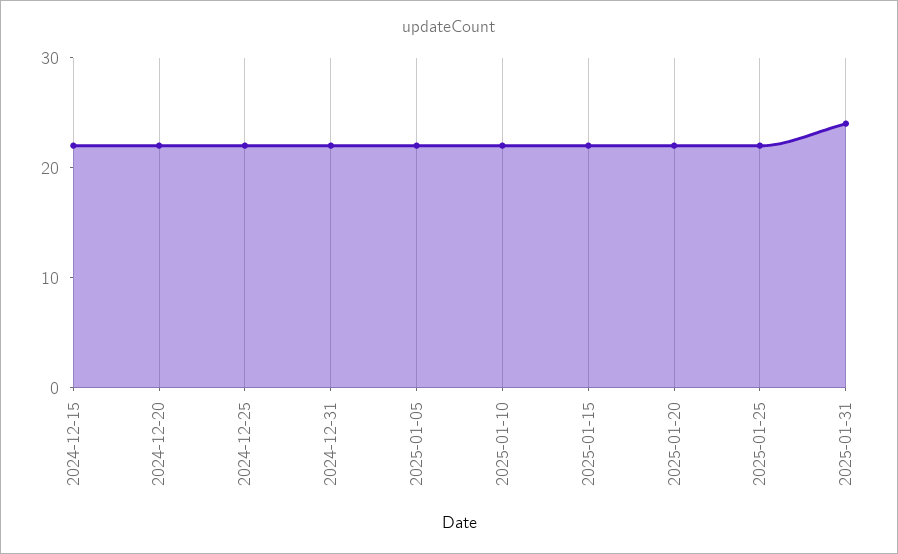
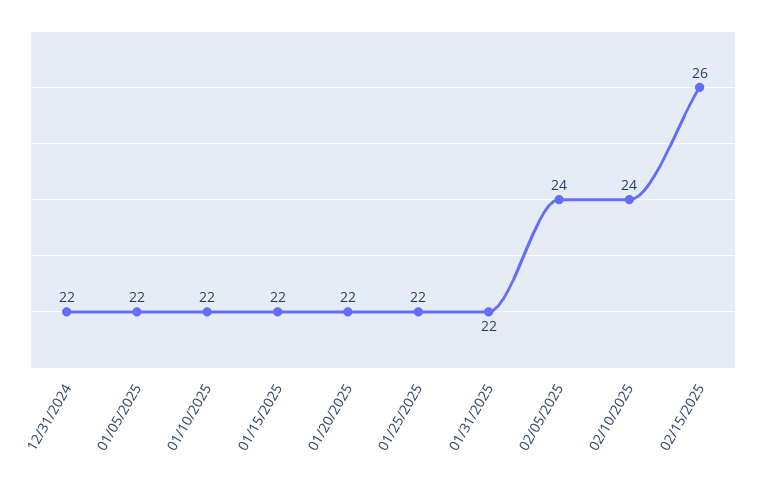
2024-12-15: 22 -> none
2024-12-20: 22 -> none
2024-12-25: 22 -> none
2025-01-31: 24 -> 22
02/05/2025: none -> 24
02/10/2025: none -> 24
02/15/2025: none -> 26

